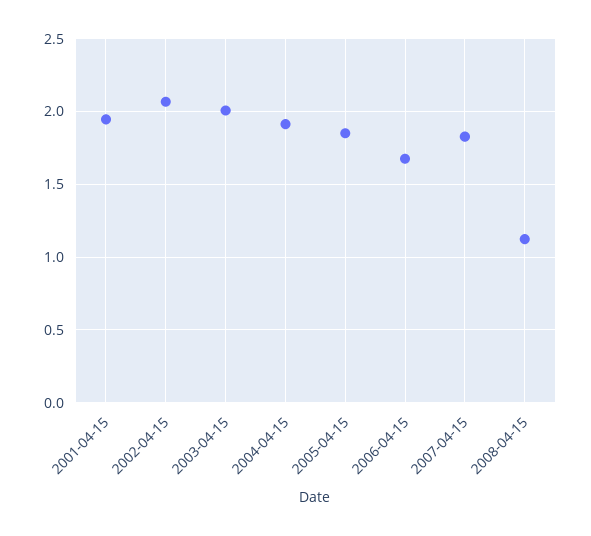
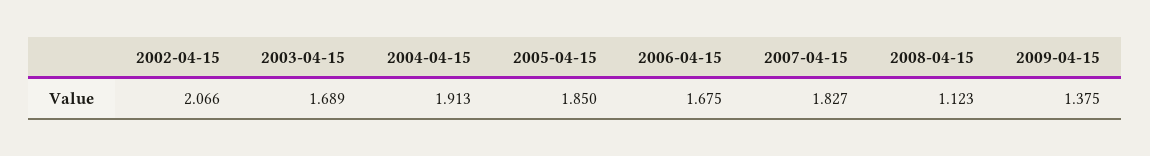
2001-04-15: 1.95 -> none
2003-04-15: 2 -> 1.689
2009-04-15: none -> 1.375

